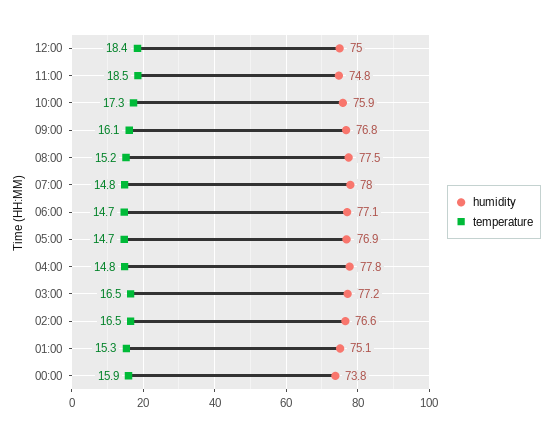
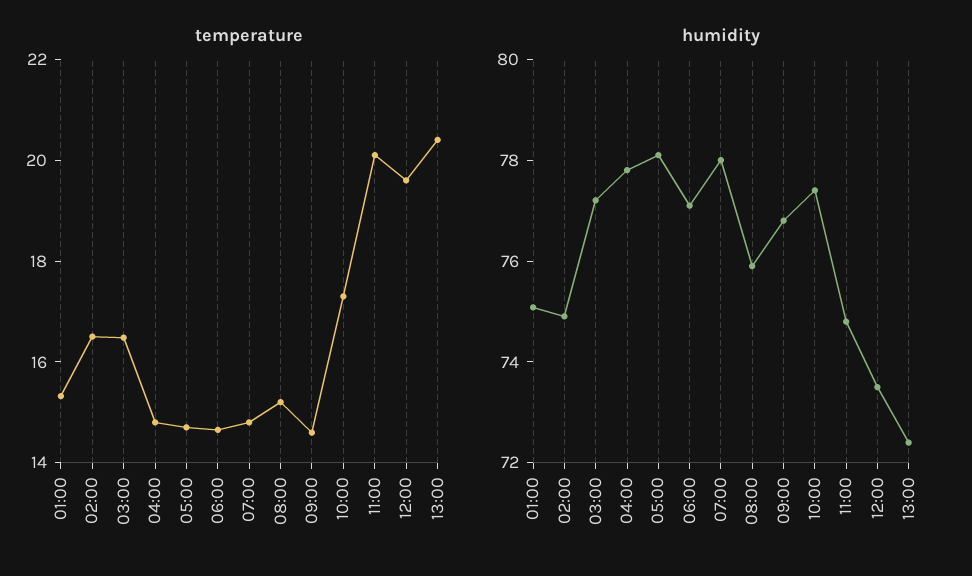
humidity, 12:00: 75 -> 73.5
temperature, 12:00: 18.4 -> 19.5
temperature, 11:00: 18.5 -> 20
humidity, 10:00: 75.9 -> 77.5
temperature, 09:00: 16.1 -> 14.5
humidity, 08:00: 77.5 -> 76
humidity, 05:00: 76.9 -> 78
humidity, 02:00: 76.6 -> 75
humidity, 00:00: 73.8 -> none
temperature, 00:00: 15.9 -> none
temperature, 13:00: none -> 20.5
humidity, 13:00: none -> 72.5

